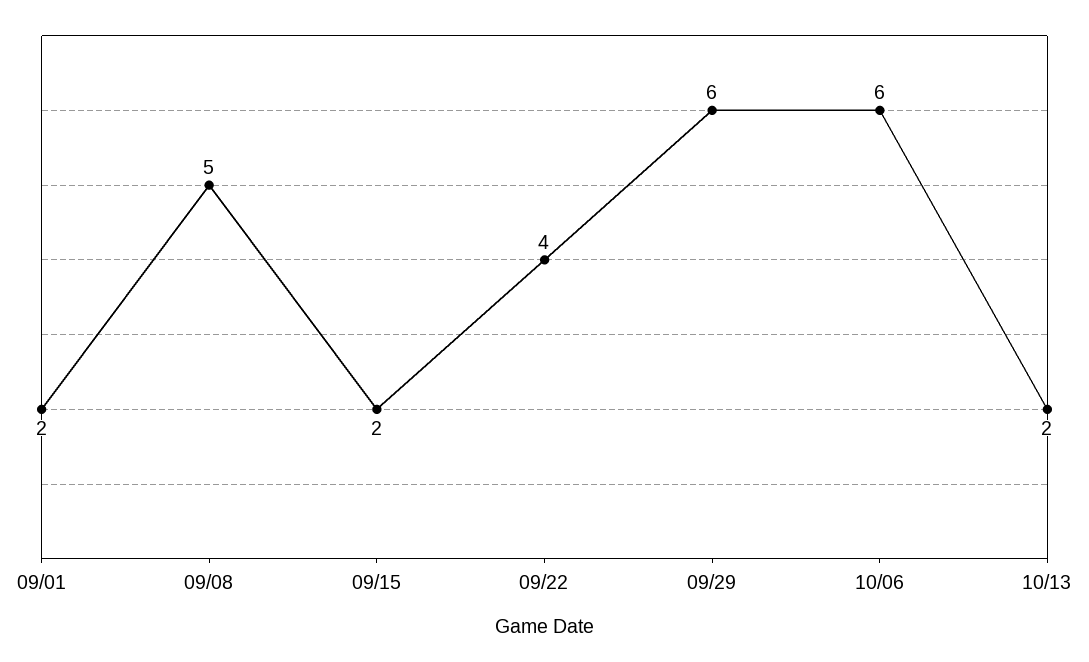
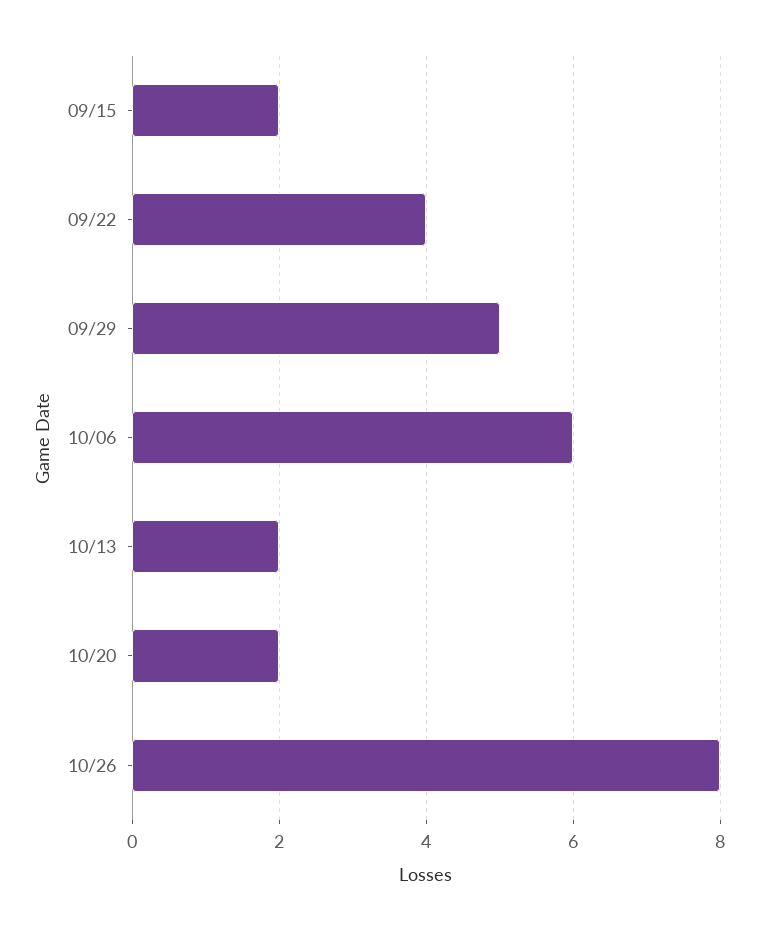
09/01: 2 -> none
09/08: 5 -> none
09/29: 6 -> 5
10/20: none -> 2
10/26: none -> 8

